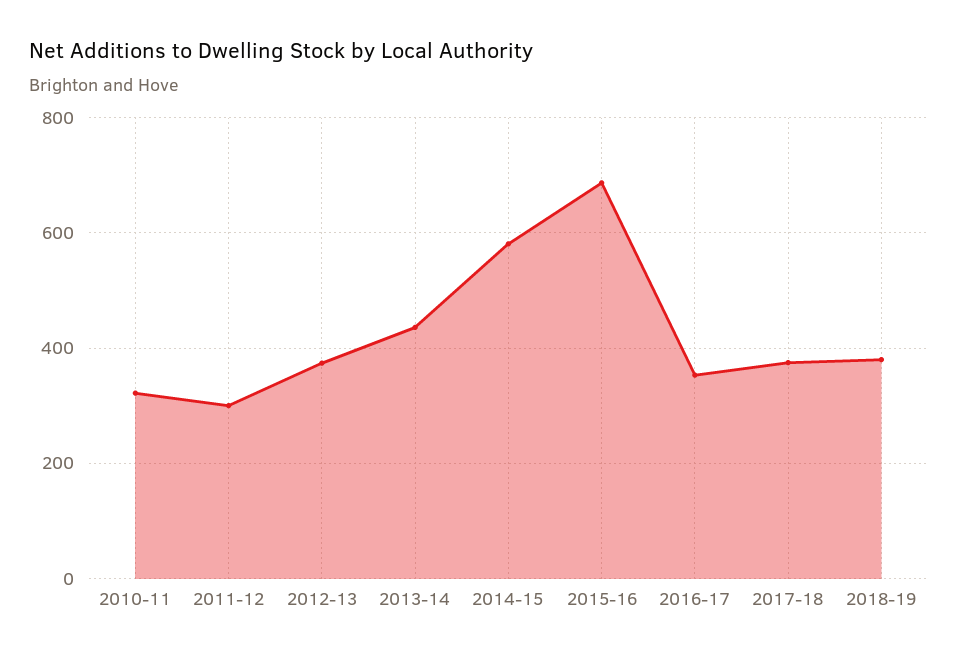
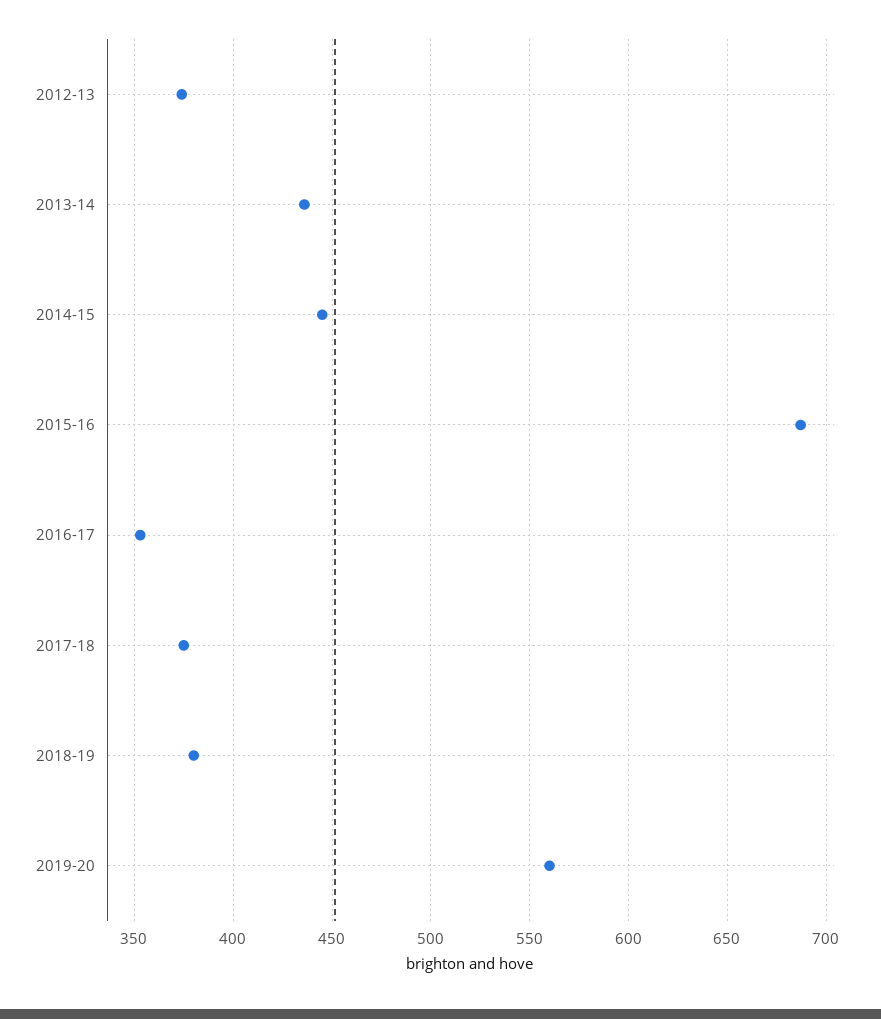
2010-11: 320 -> none
2011-12: 300 -> none
2014-15: 580 -> 445
2019-20: none -> 560

